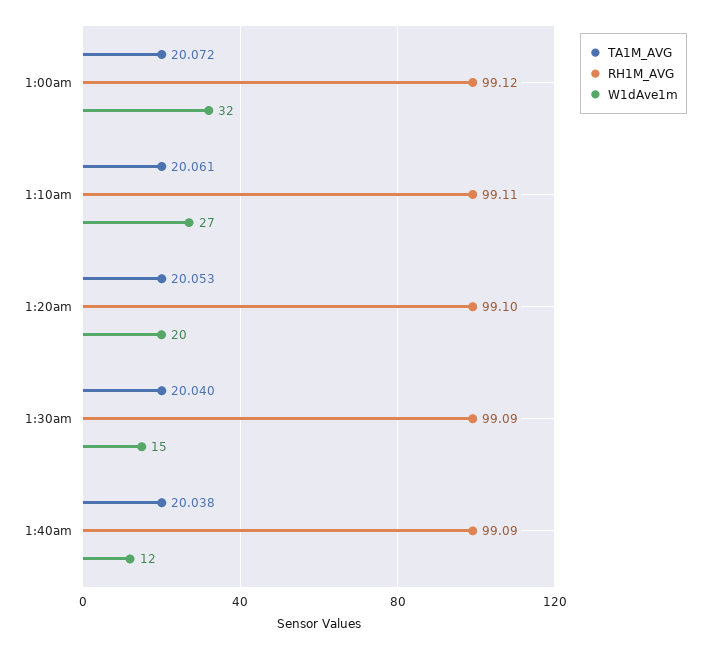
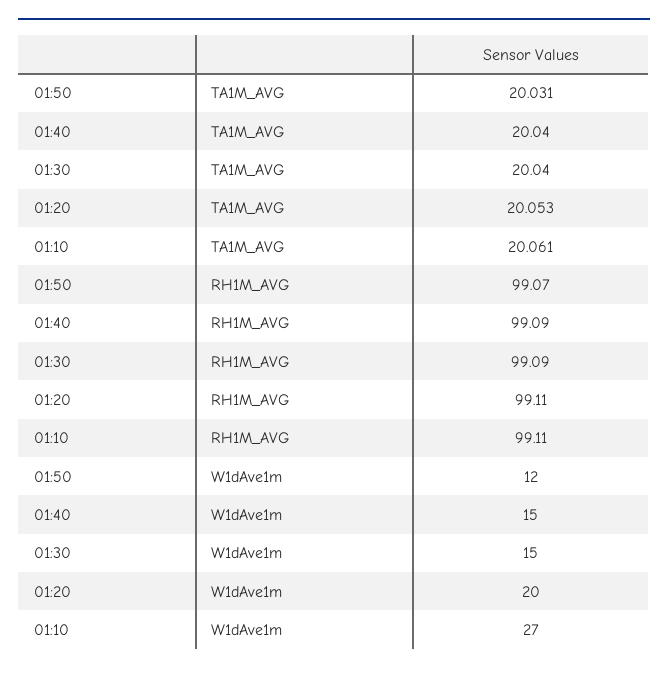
TA1M_AVG, 1:00am: 20.072 -> none
RH1M_AVG, 1:00am: 99.12 -> none
W1dAve1m, 1:00am: 32 -> none
RH1M_AVG, 1:20am: 99.1 -> 99.11
TA1M_AVG, 1:40am: 20.038 -> 20.04
W1dAve1m, 1:40am: 12 -> 15
TA1M_AVG, 01:50: none -> 20.031
RH1M_AVG, 01:50: none -> 99.07
W1dAve1m, 01:50: none -> 12

